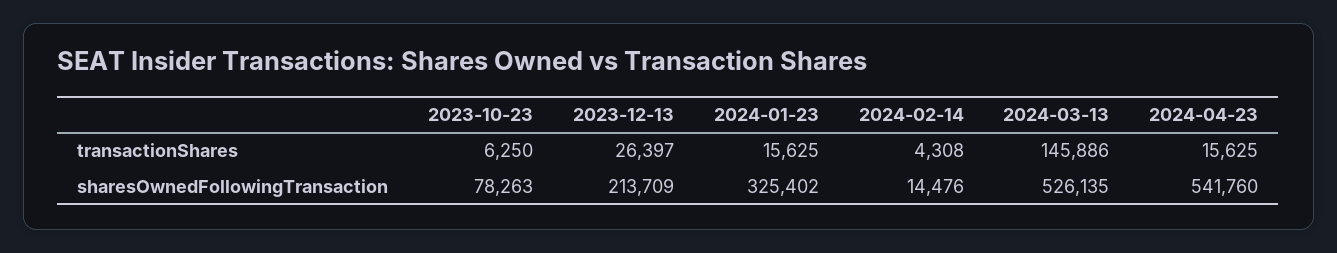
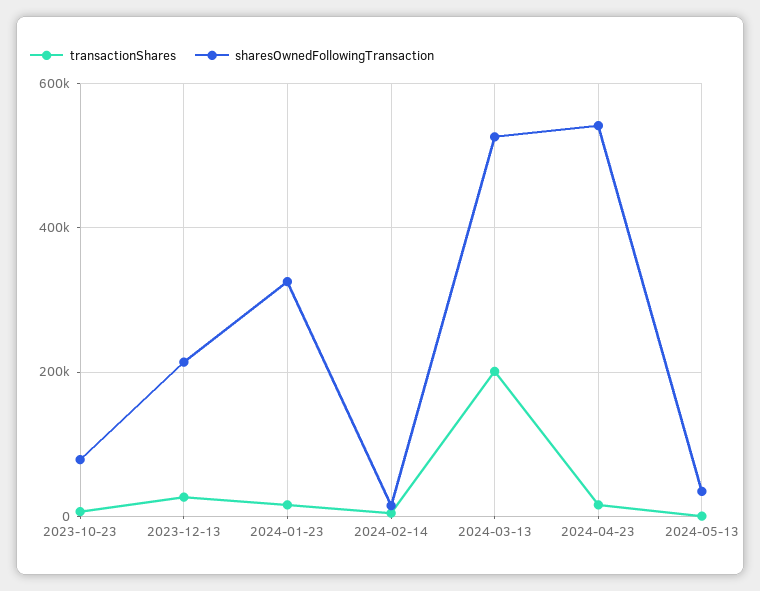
transactionShares, 2024-03-13: 145886 -> 200000
transactionShares, 2024-05-13: none -> 0
sharesOwnedFollowingTransaction, 2024-05-13: none -> 40000

